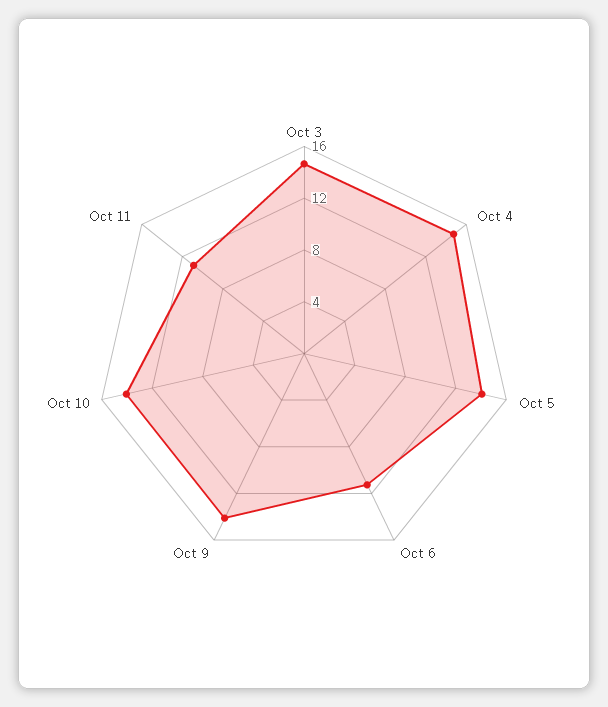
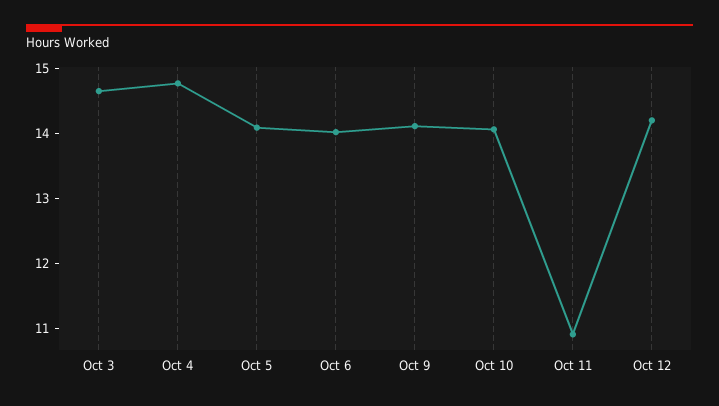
Oct 6: 11 -> 14
Oct 12: none -> 14.2

